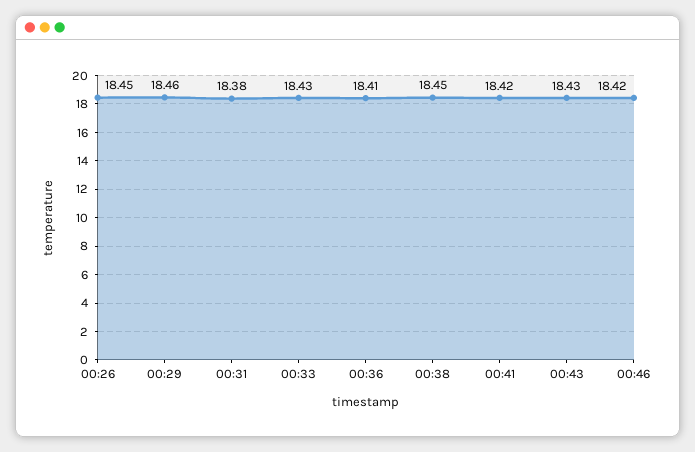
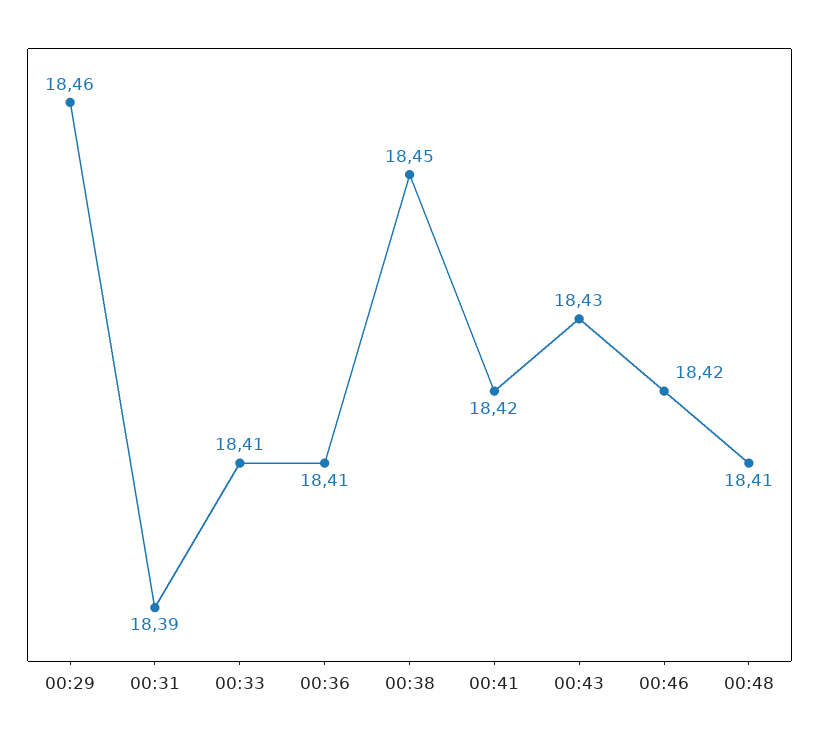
00:26: 18.45 -> none
00:31: 18.38 -> 18.39
00:33: 18.43 -> 18.41
00:48: none -> 18.41

